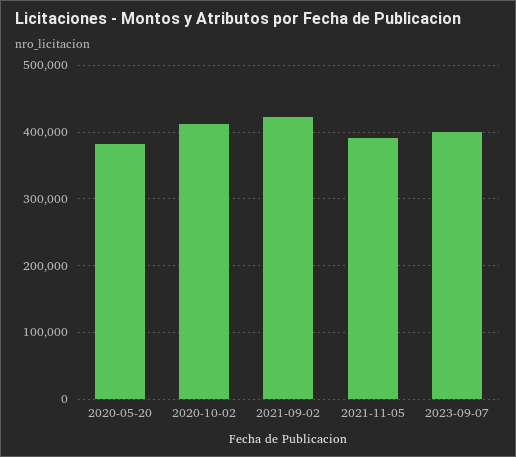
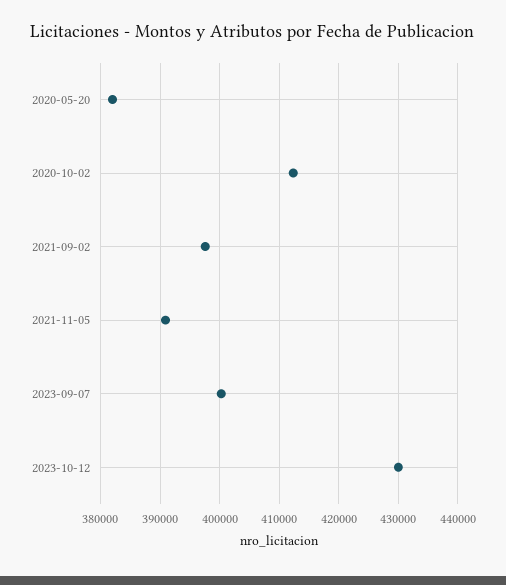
2021-09-02: 420000 -> 398000
2023-10-12: none -> 430000

